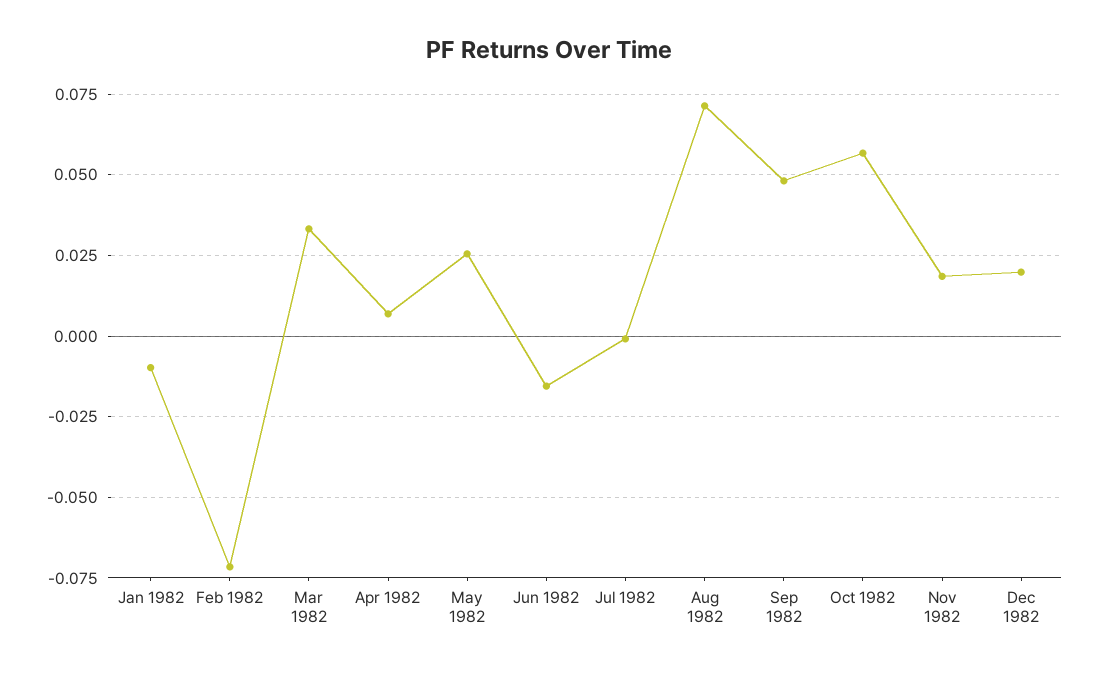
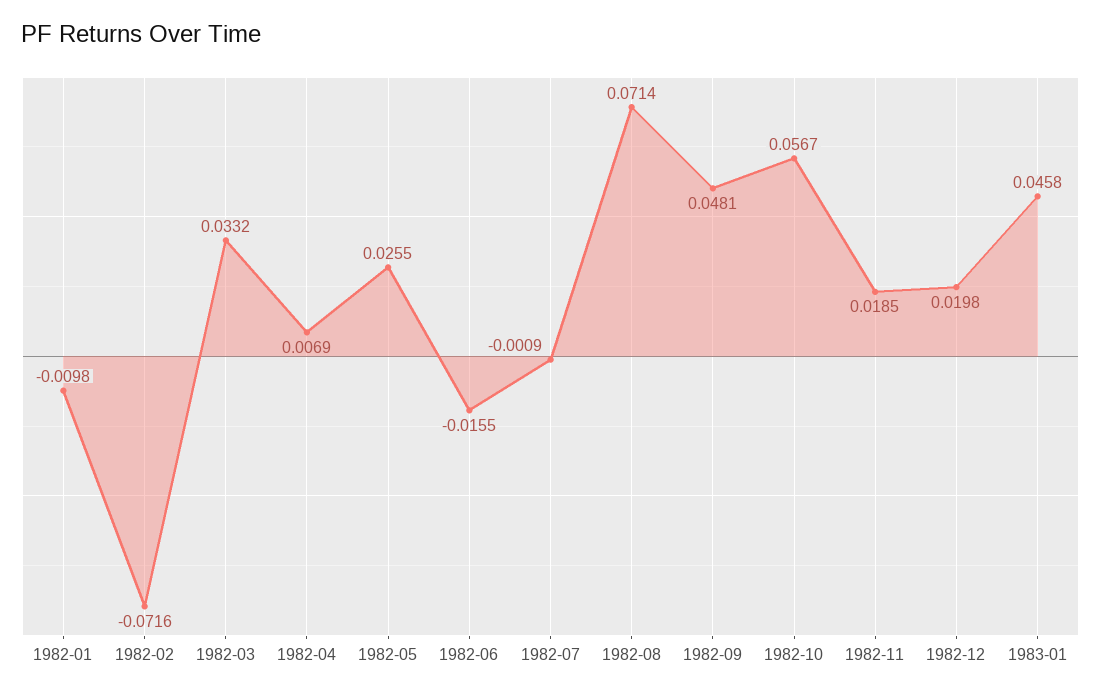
1983-01: none -> 0.0458

